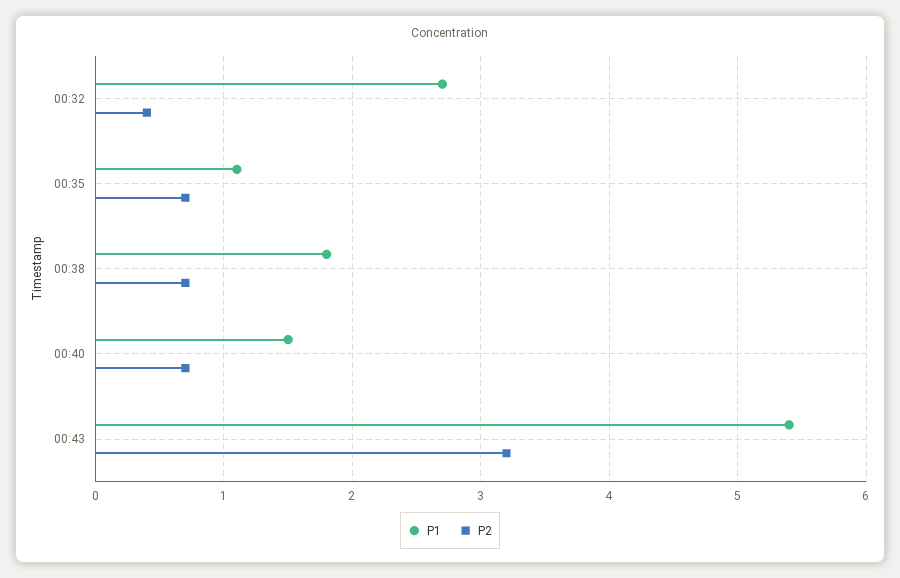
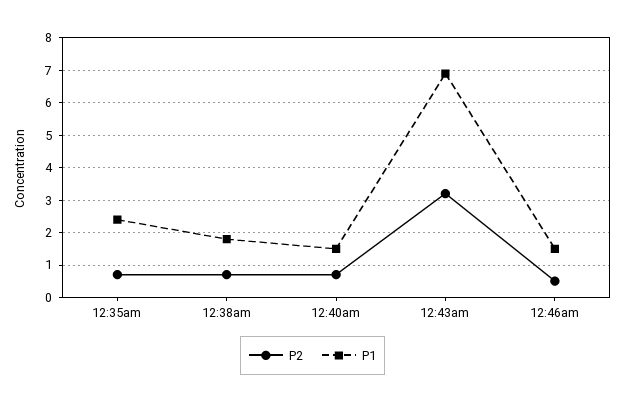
P1, 00:32: 2.7 -> none
P2, 00:32: 0.4 -> none
P1, 00:35: 1.1 -> 2.5
P1, 00:43: 5.4 -> 7
P2, 12:46am: none -> 0.5
P1, 12:46am: none -> 1.5

